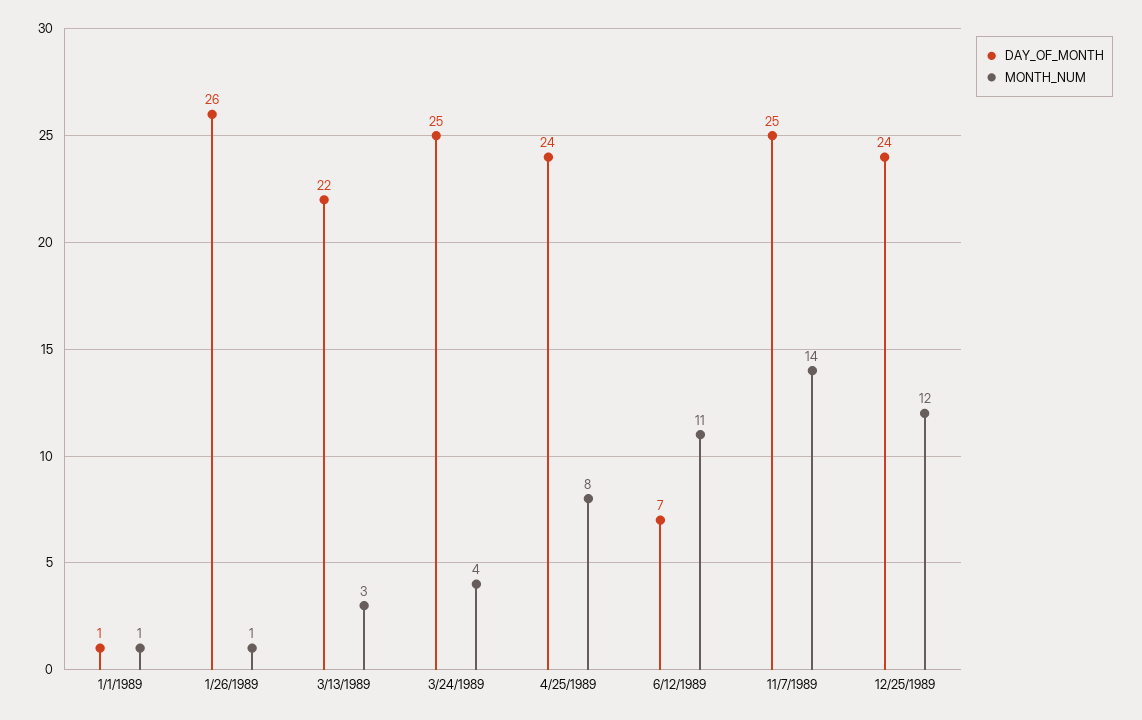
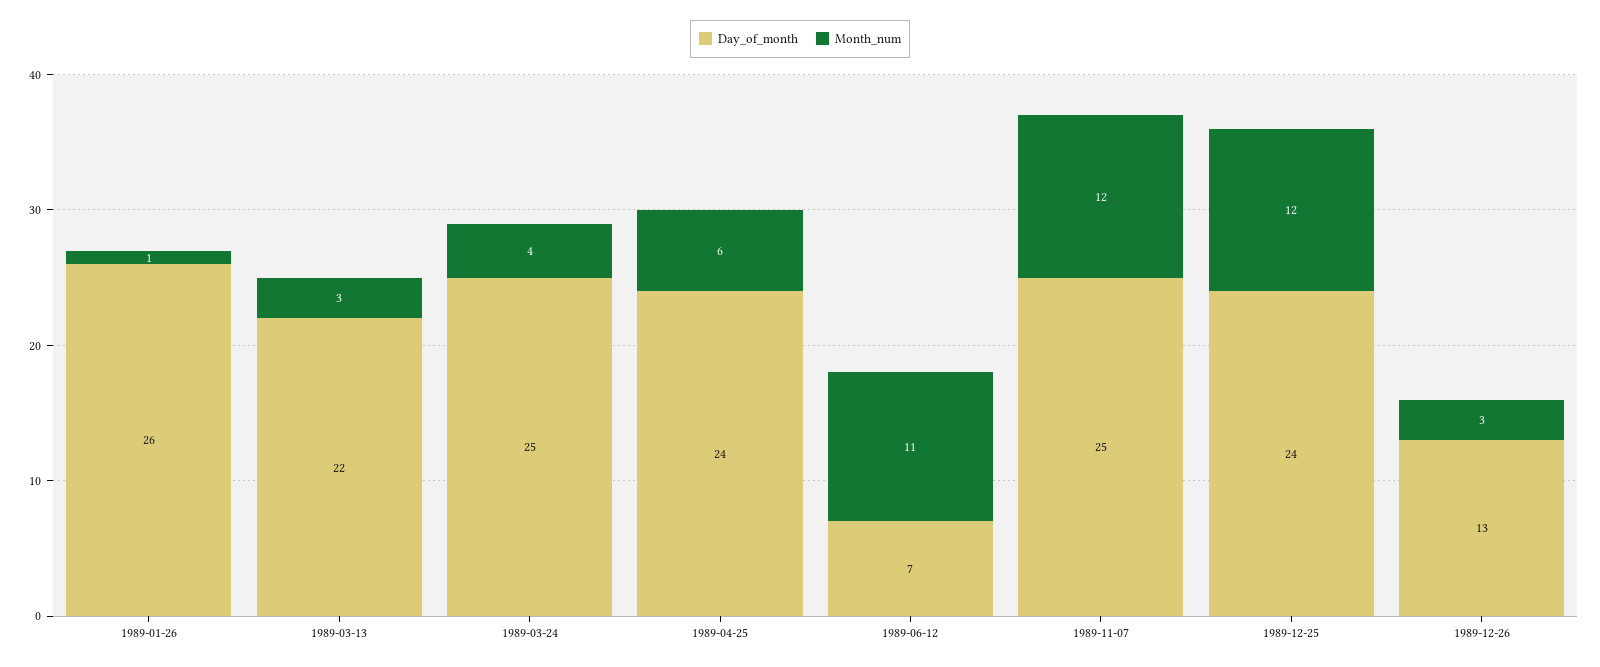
DAY_OF_MONTH, 1/1/1989: 1 -> none
MONTH_NUM, 1/1/1989: 1 -> none
MONTH_NUM, 4/25/1989: 8 -> 6
MONTH_NUM, 11/7/1989: 14 -> 12
DAY_OF_MONTH, 1989-12-26: none -> 13
MONTH_NUM, 1989-12-26: none -> 3

